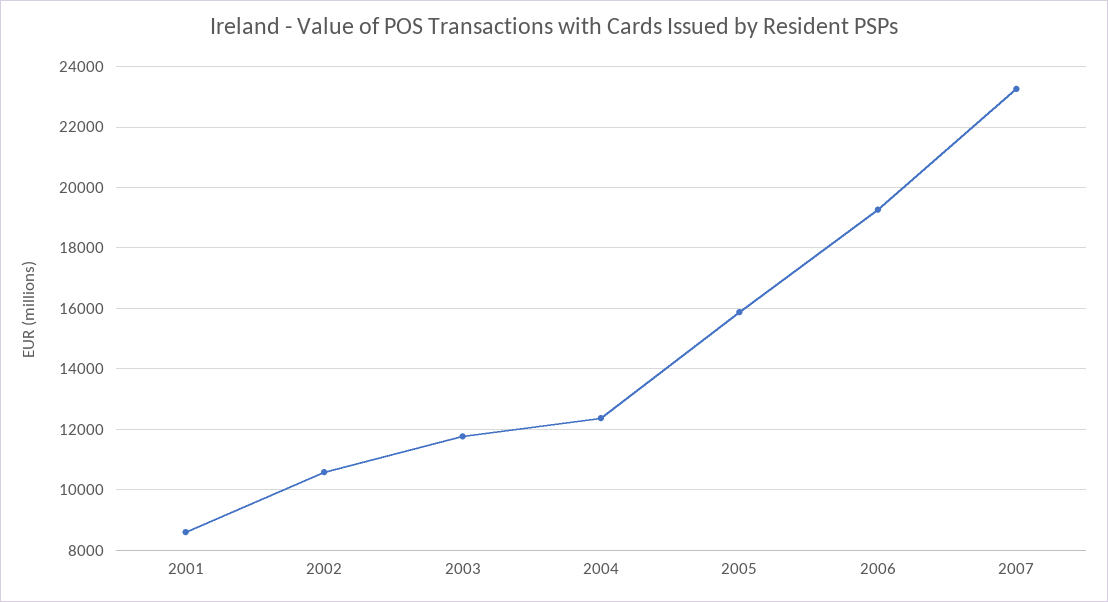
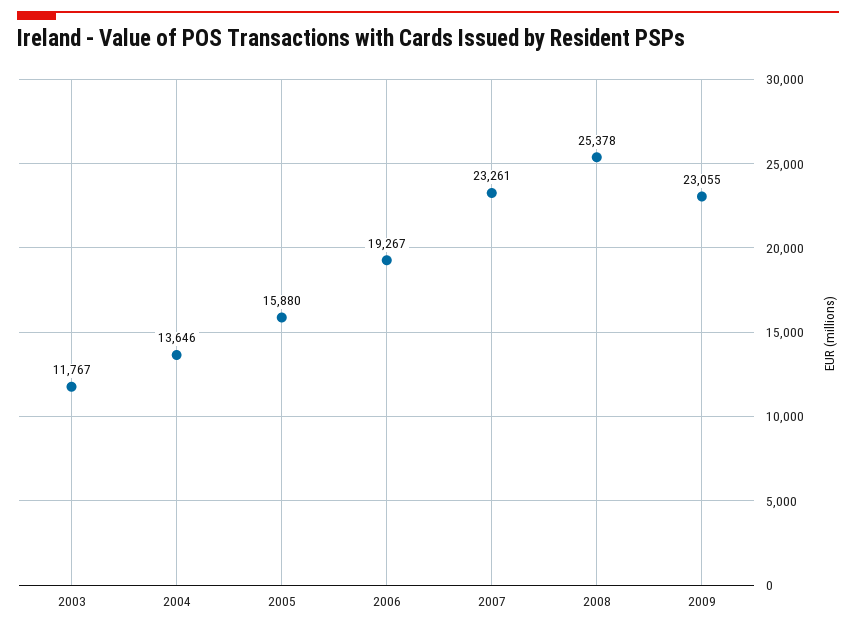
2001: 8600 -> none
2002: 10600 -> none
2004: 12400 -> 13646
2008: none -> 25378
2009: none -> 23055

